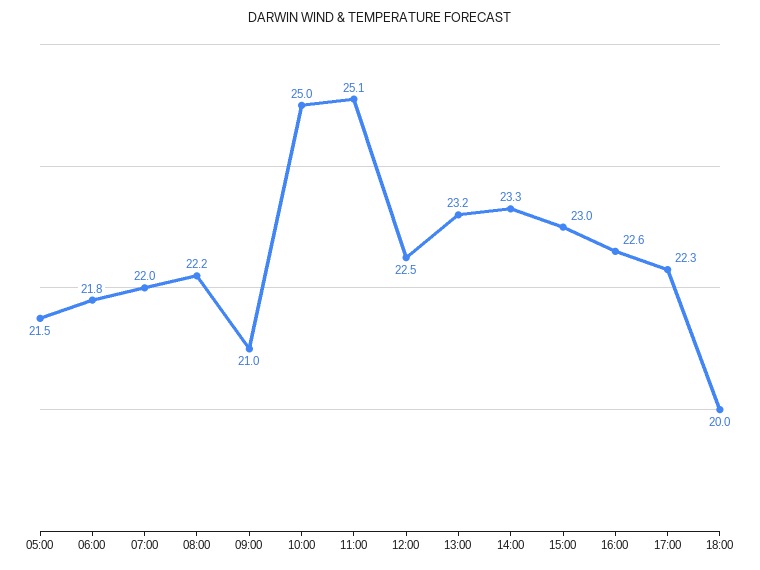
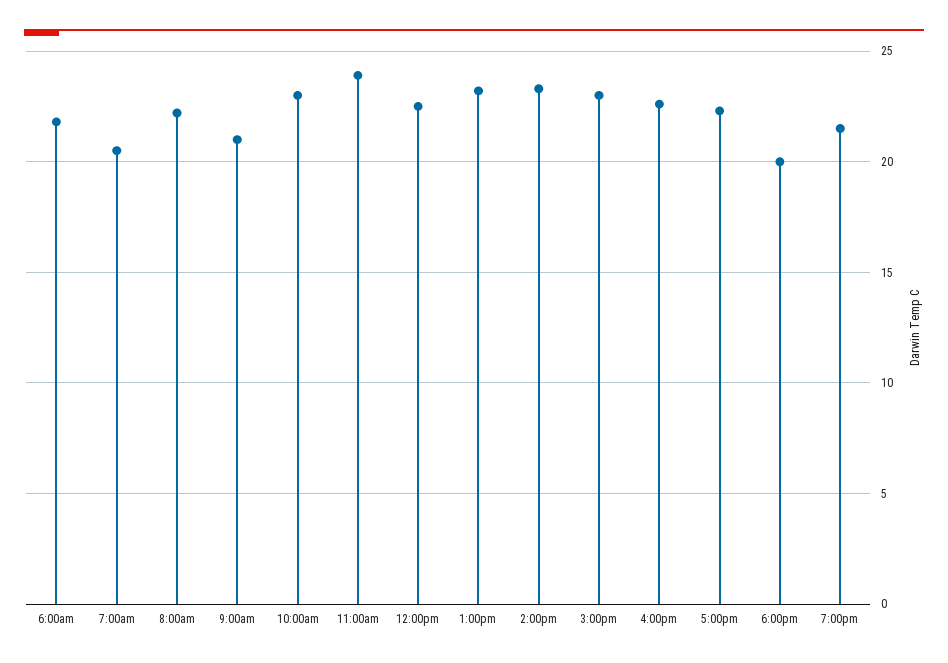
05:00: 21.5 -> none
07:00: 22 -> 20.5
10:00: 25 -> 23
11:00: 25.1 -> 24
7:00pm: none -> 21.5

